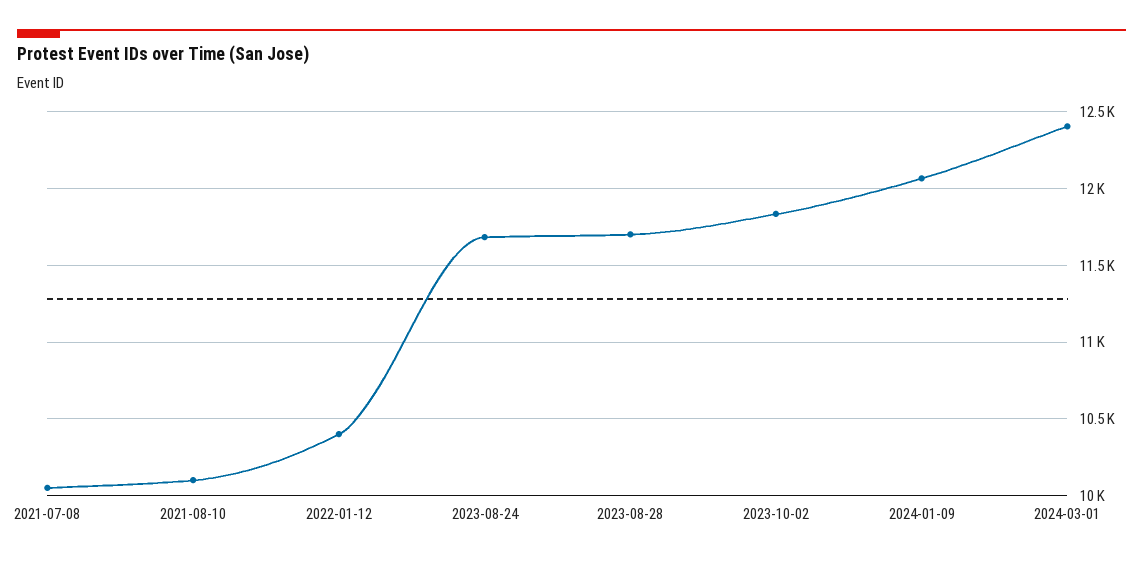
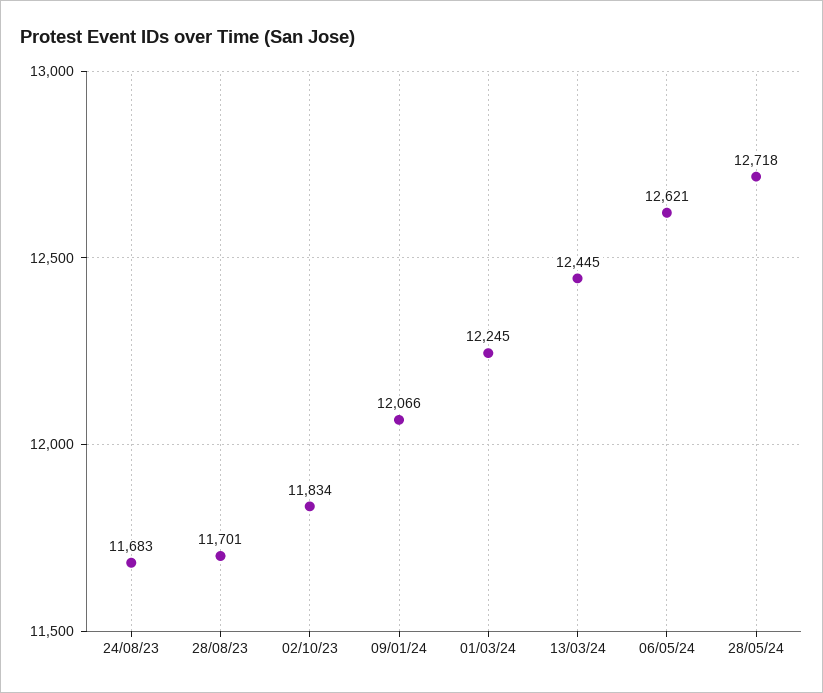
2021-07-08: 10050 -> none
2021-08-10: 10100 -> none
2022-01-12: 10400 -> none
2024-03-01: 12400 -> 12245
13/03/24: none -> 12445
06/05/24: none -> 12621
28/05/24: none -> 12718

